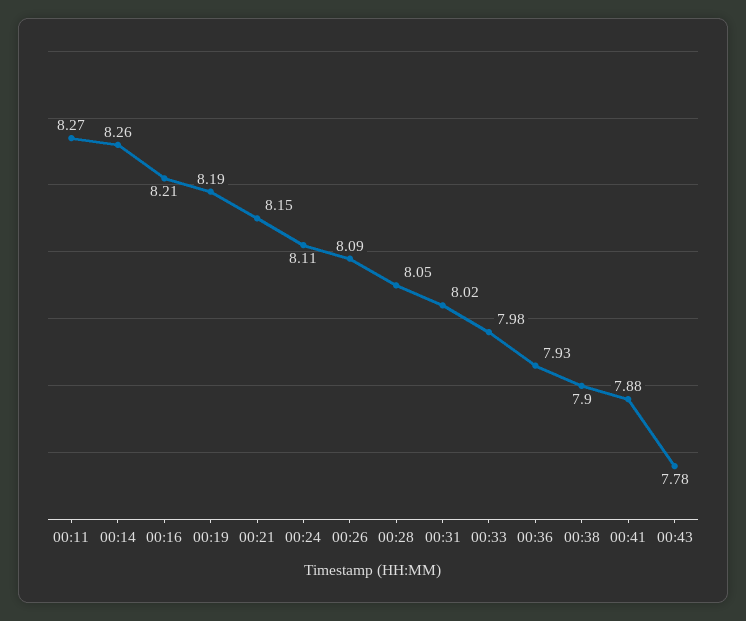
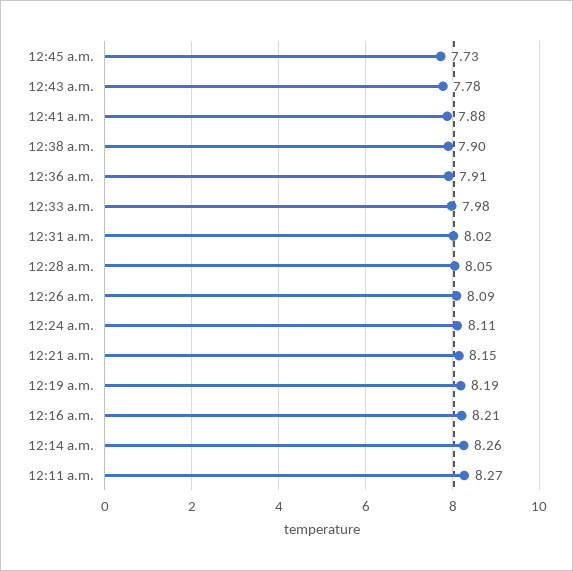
00:36: 7.93 -> 7.91
12:45 a.m.: none -> 7.73

